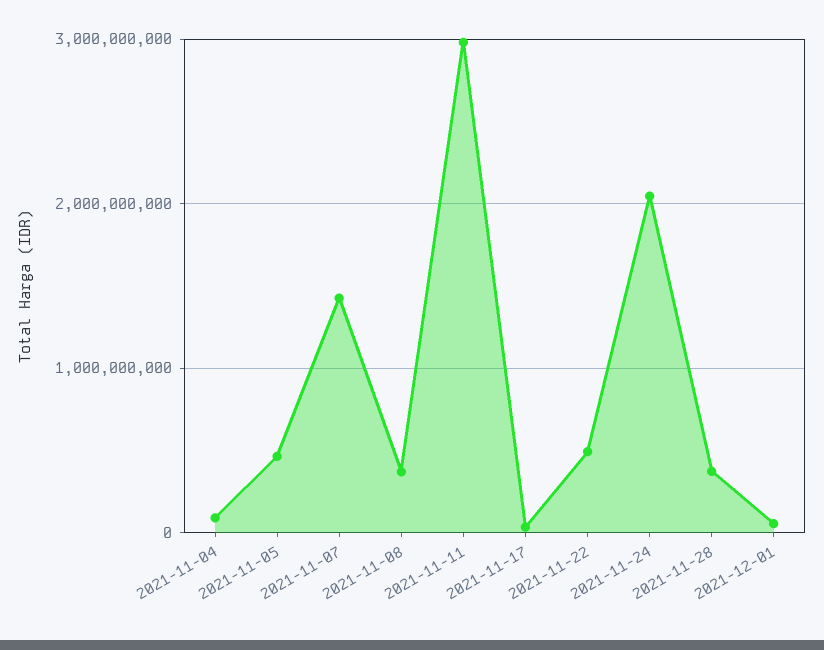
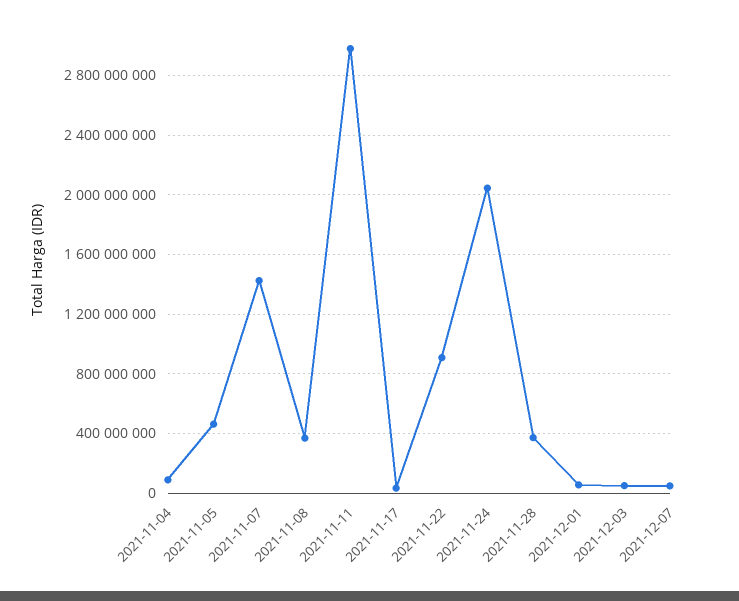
2021-11-22: 500000000 -> 900000000
2021-12-03: none -> 50000000
2021-12-07: none -> 50000000

